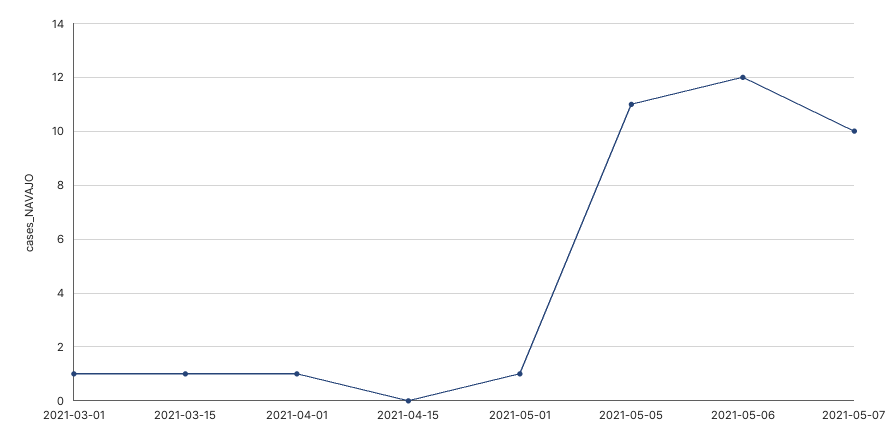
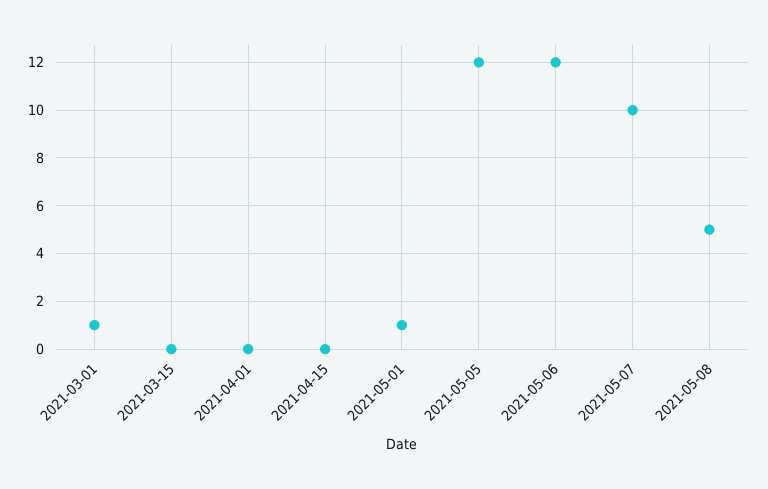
2021-03-15: 1 -> 0
2021-04-01: 1 -> 0
2021-05-05: 11 -> 12
2021-05-08: none -> 5

